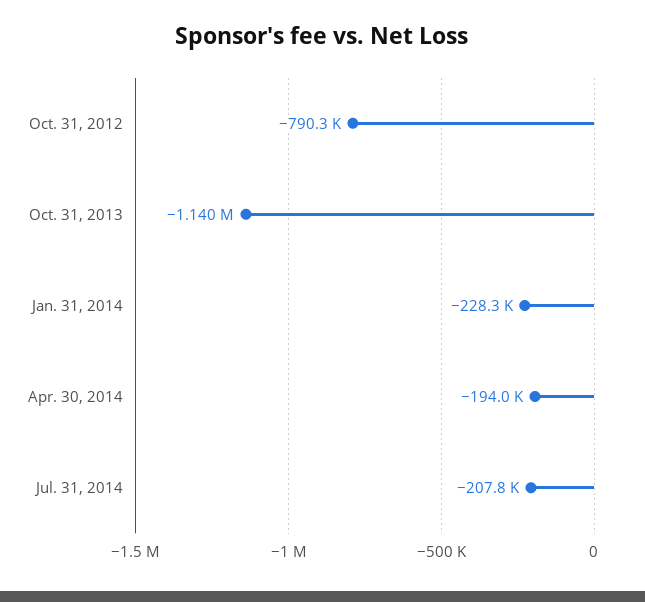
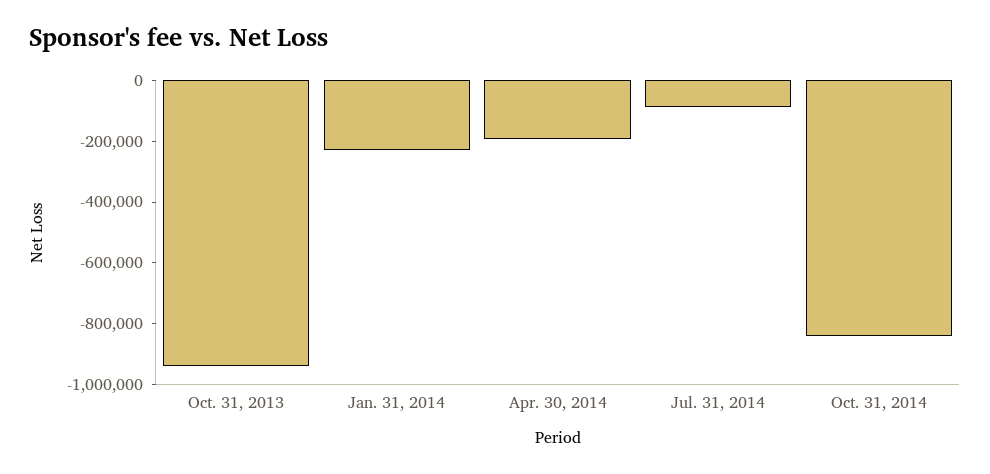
Oct. 31, 2012: -790300 -> none
Oct. 31, 2013: -1140000 -> -950000
Jul. 31, 2014: -207800 -> -100000
Oct. 31, 2014: none -> -850000

